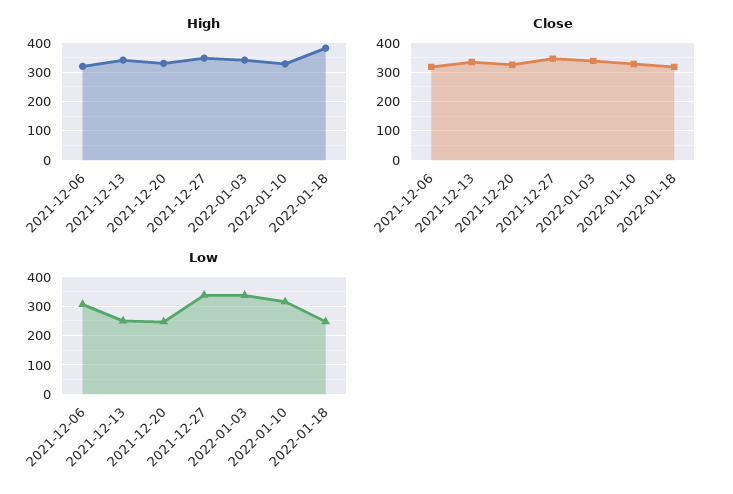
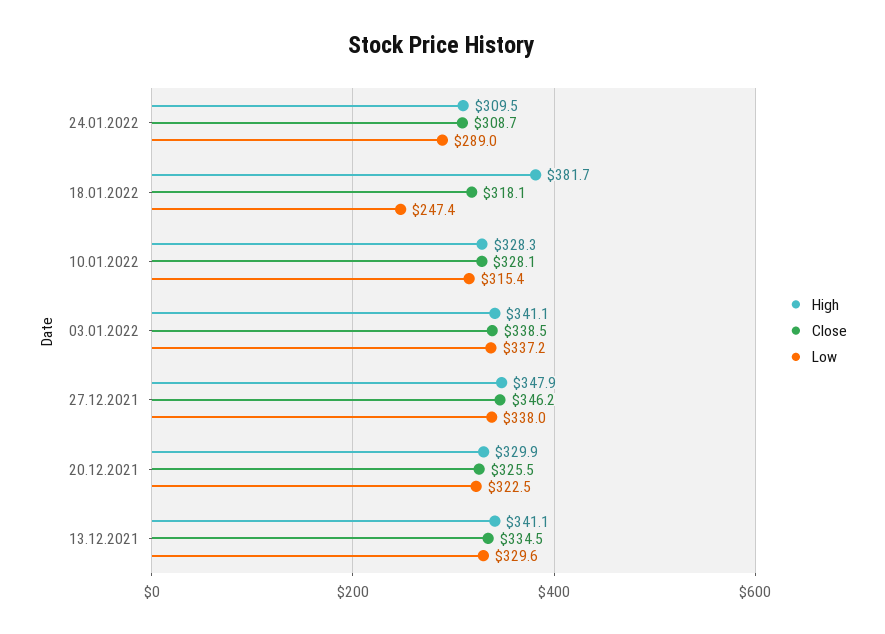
High, 2021-12-06: 325 -> none
Close, 2021-12-06: 325 -> none
Low, 2021-12-06: 300 -> none
Low, 2021-12-13: 250 -> 329.6
Low, 2021-12-20: 250 -> 322.5
High, 24.01.2022: none -> 309.5
Close, 24.01.2022: none -> 308.7
Low, 24.01.2022: none -> 289

